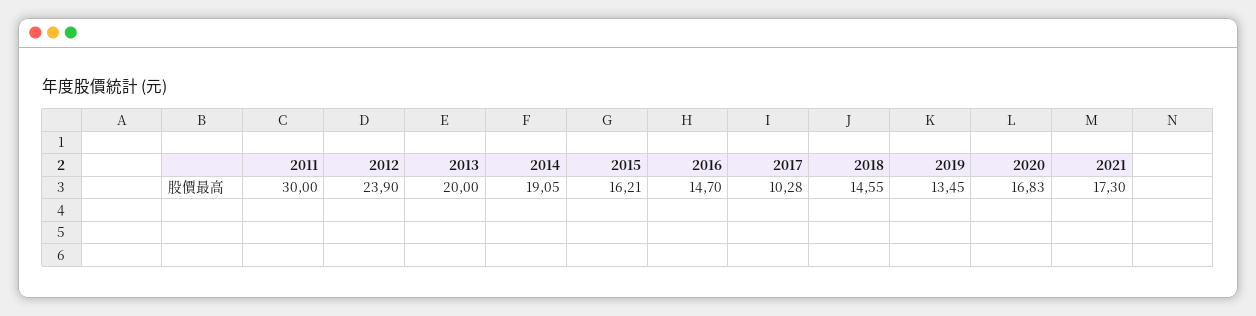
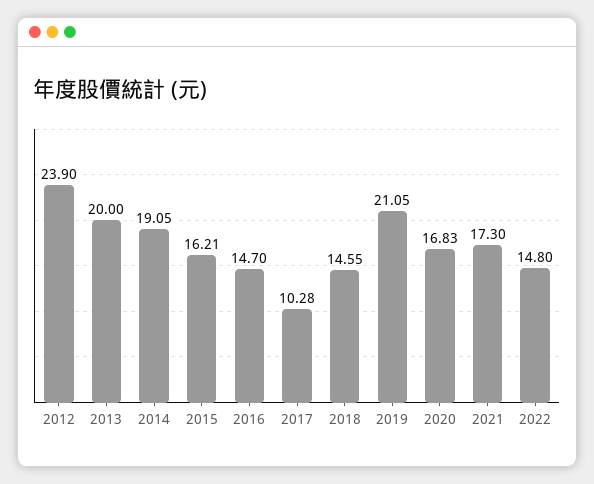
2011: 30 -> none
2019: 13.45 -> 21.05
2022: none -> 14.8

